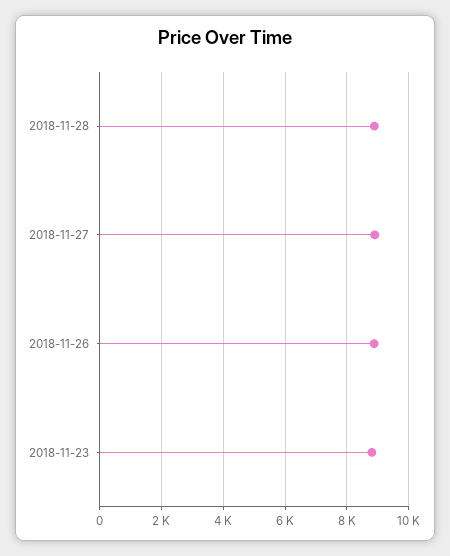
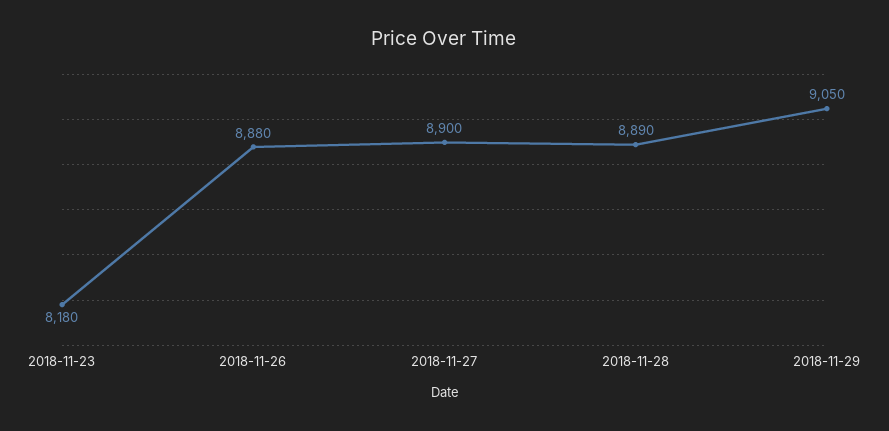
2018-11-23: 8800 -> 8180
2018-11-29: none -> 9050

